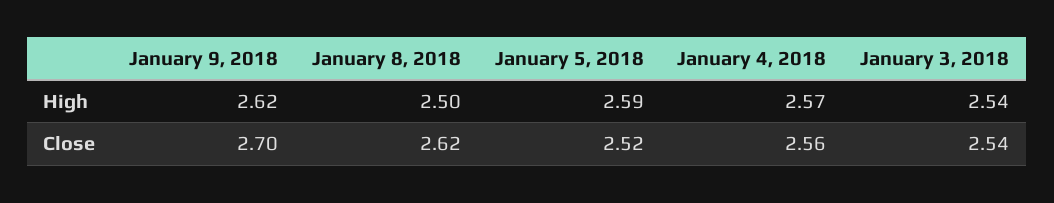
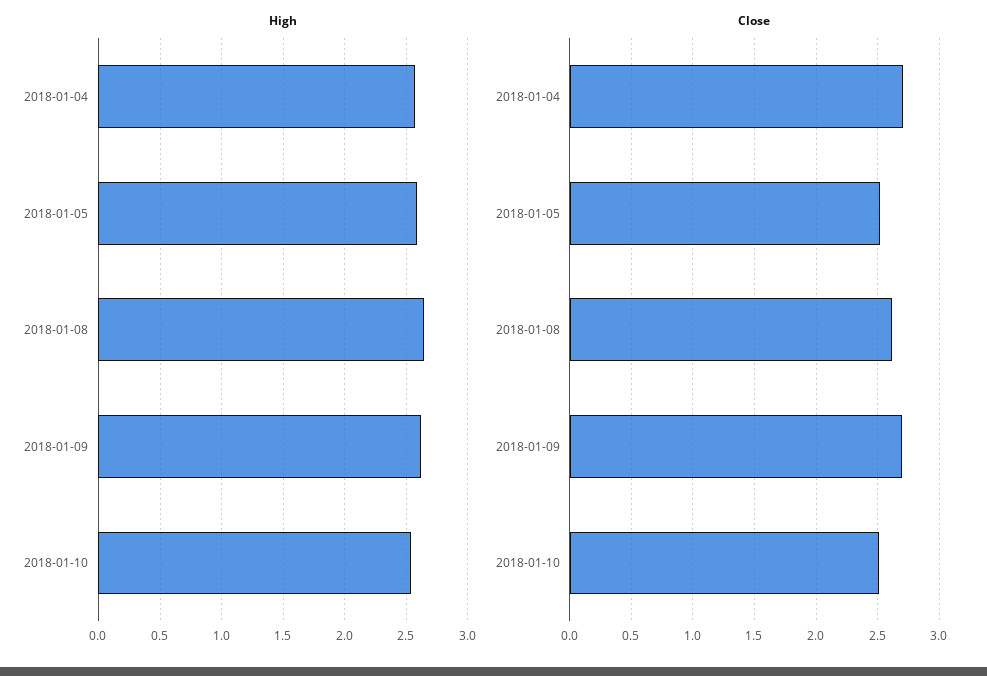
High, January 8, 2018: 2.5 -> 2.65
High, January 3, 2018: 2.54 -> none
Close, January 4, 2018: 2.56 -> 2.7
Close, January 3, 2018: 2.54 -> none
High, 2018-01-10: none -> 2.55
Close, 2018-01-10: none -> 2.5

